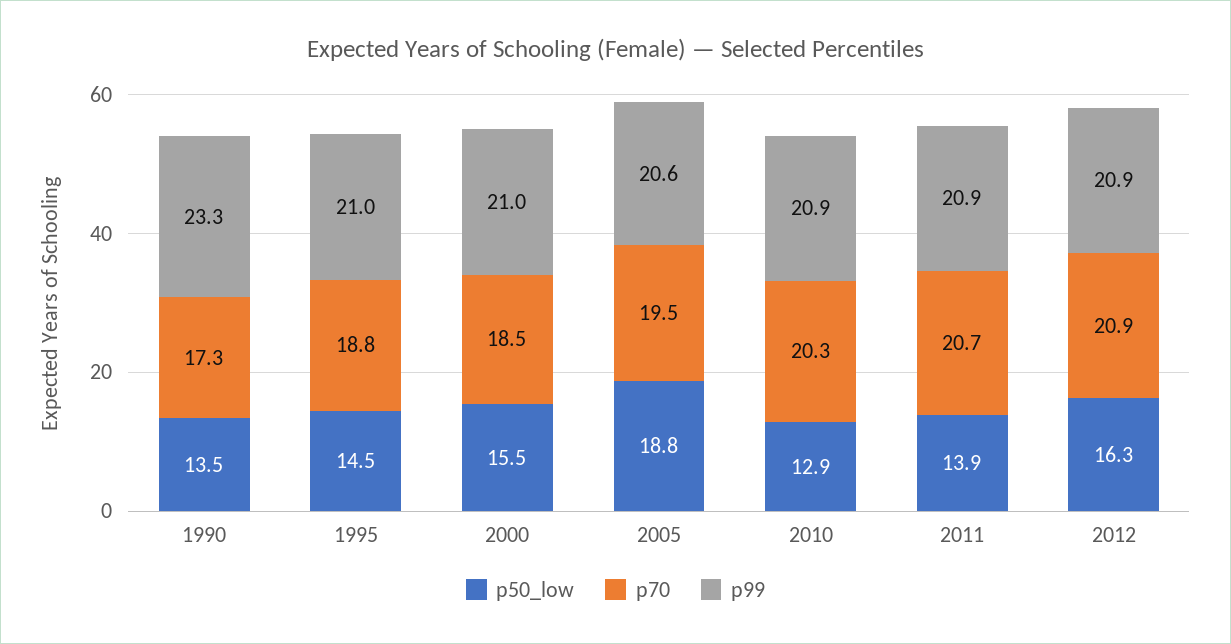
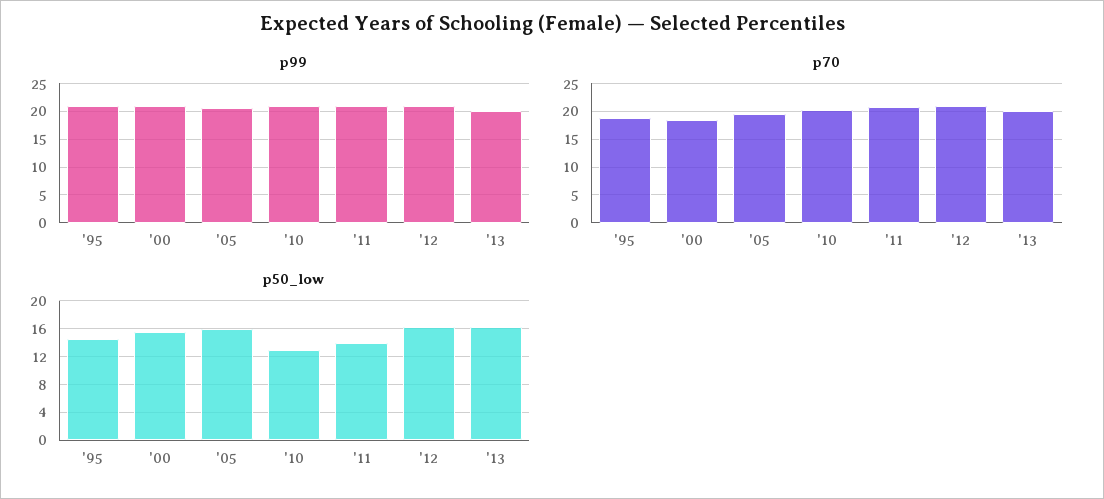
p50_low, 1990: 13.5 -> none
p70, 1990: 17.3 -> none
p99, 1990: 23.3 -> none
p50_low, 2005: 18.8 -> 16
p99, '13: none -> 20
p70, '13: none -> 20
p50_low, '13: none -> 16

